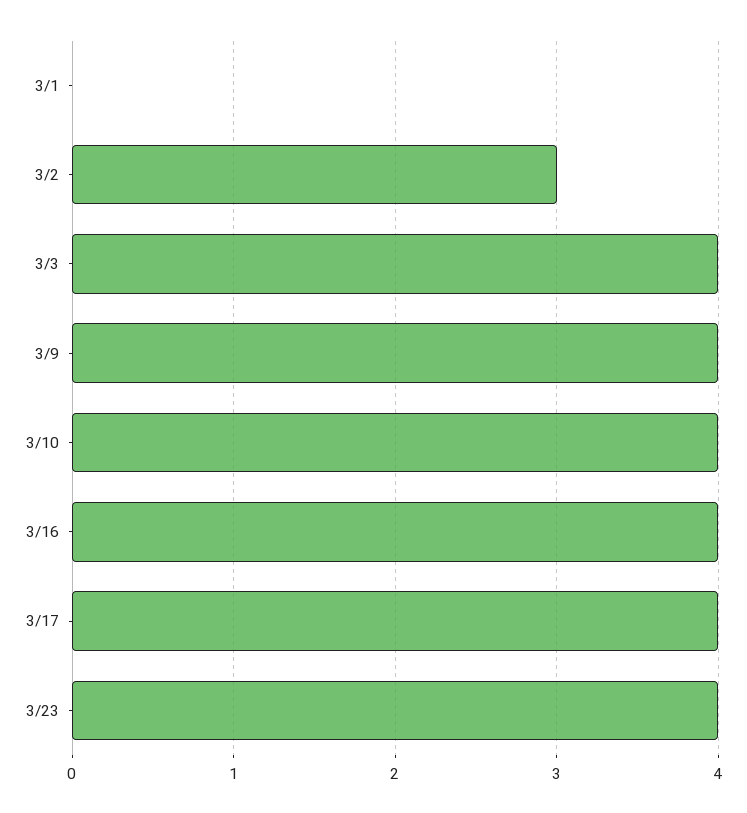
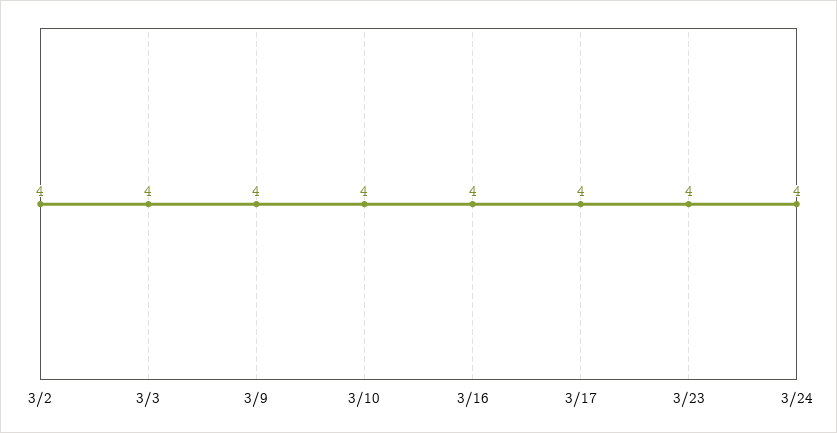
3/1: 0 -> none
3/2: 3 -> 4
3/24: none -> 4

